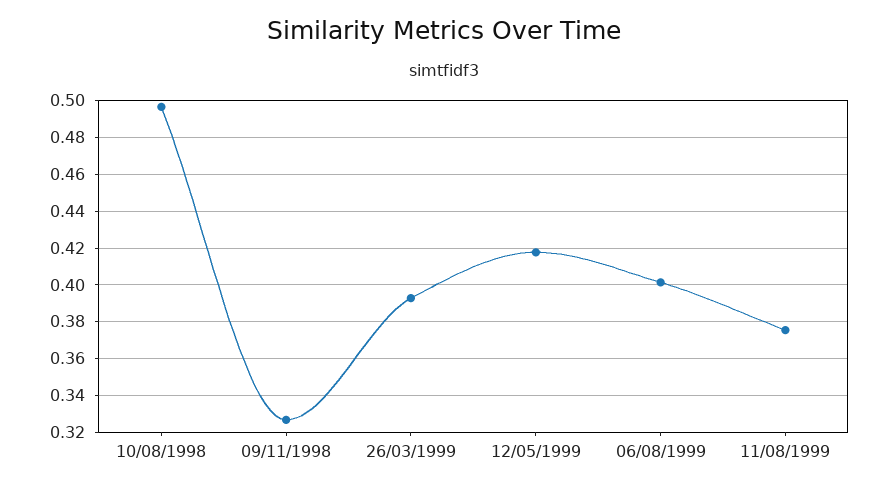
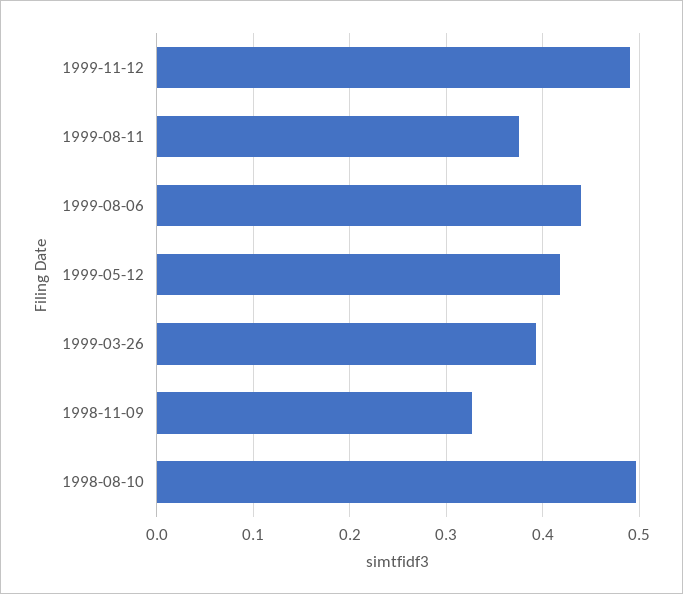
06/08/1999: 0.4 -> 0.44
1999-11-12: none -> 0.49

